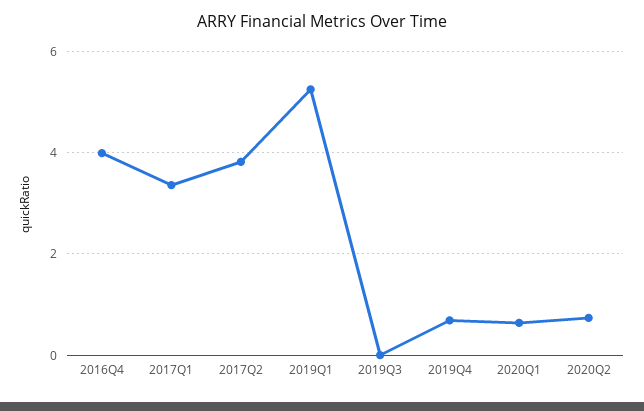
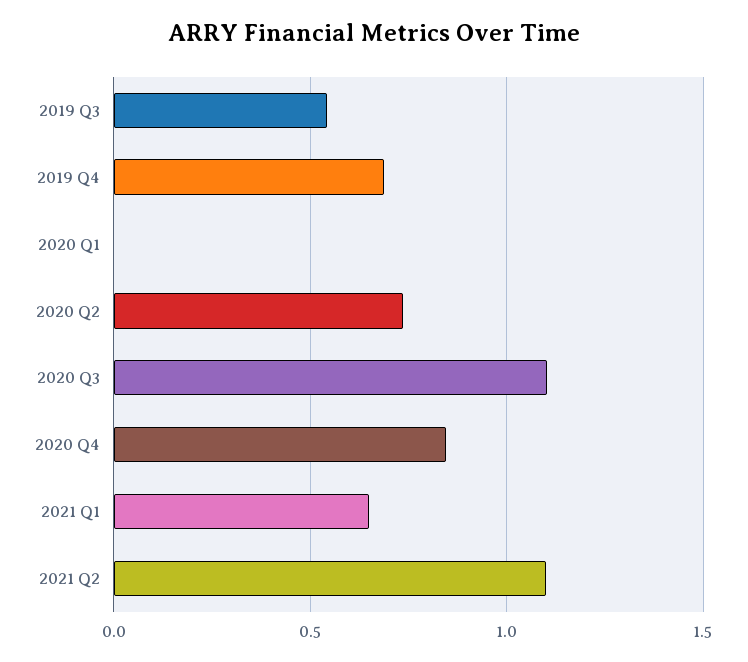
2016Q4: 4 -> none
2017Q1: 3.4 -> none
2017Q2: 3.8 -> none
2019Q1: 5.2 -> none
2019Q3: 0 -> 0.55
2020Q1: 0.6 -> 0
2020 Q3: none -> 1.1
2020 Q4: none -> 0.85
2021 Q1: none -> 0.65
2021 Q2: none -> 1.1

